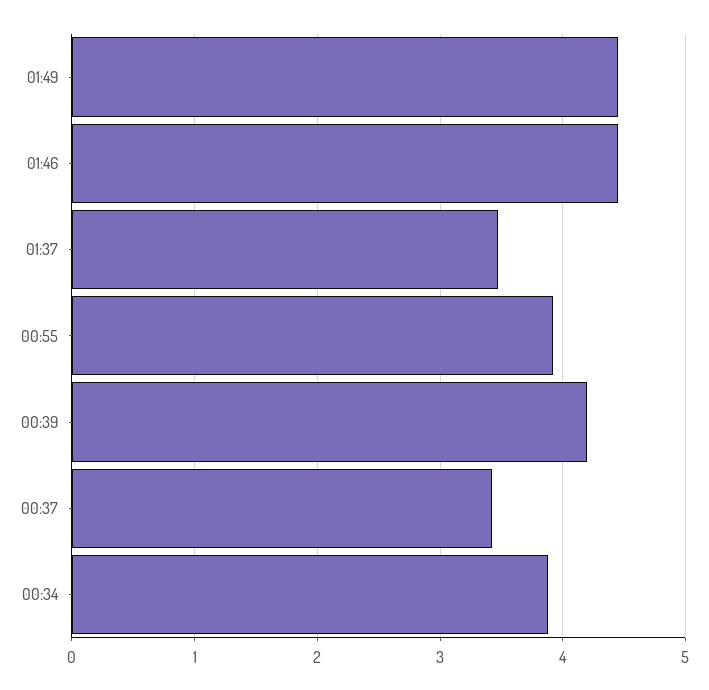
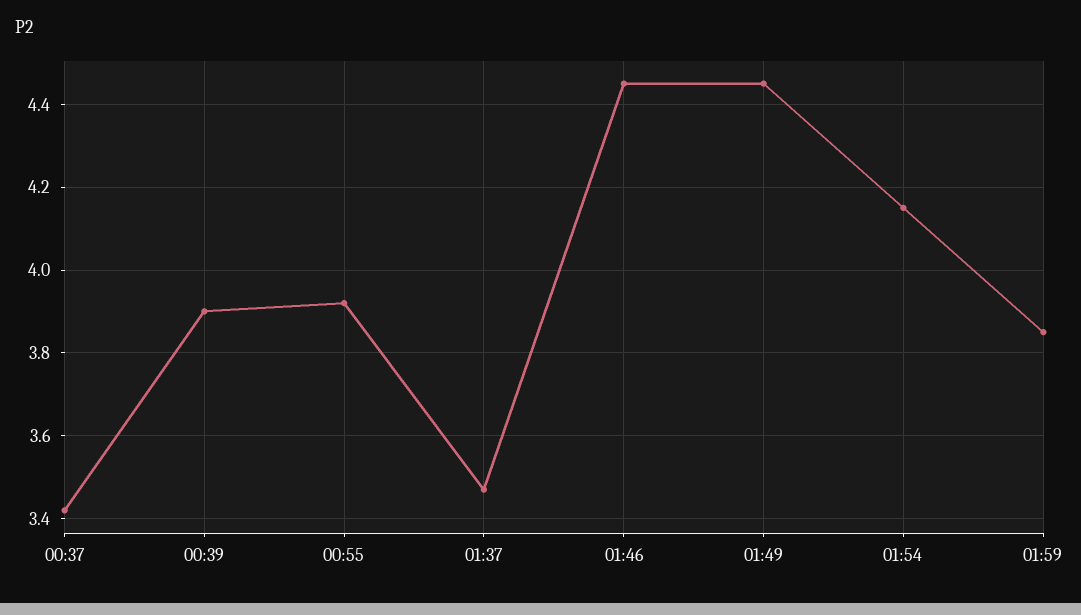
00:39: 4.2 -> 3.9
00:34: 3.9 -> none
01:54: none -> 4.15
01:59: none -> 3.85

